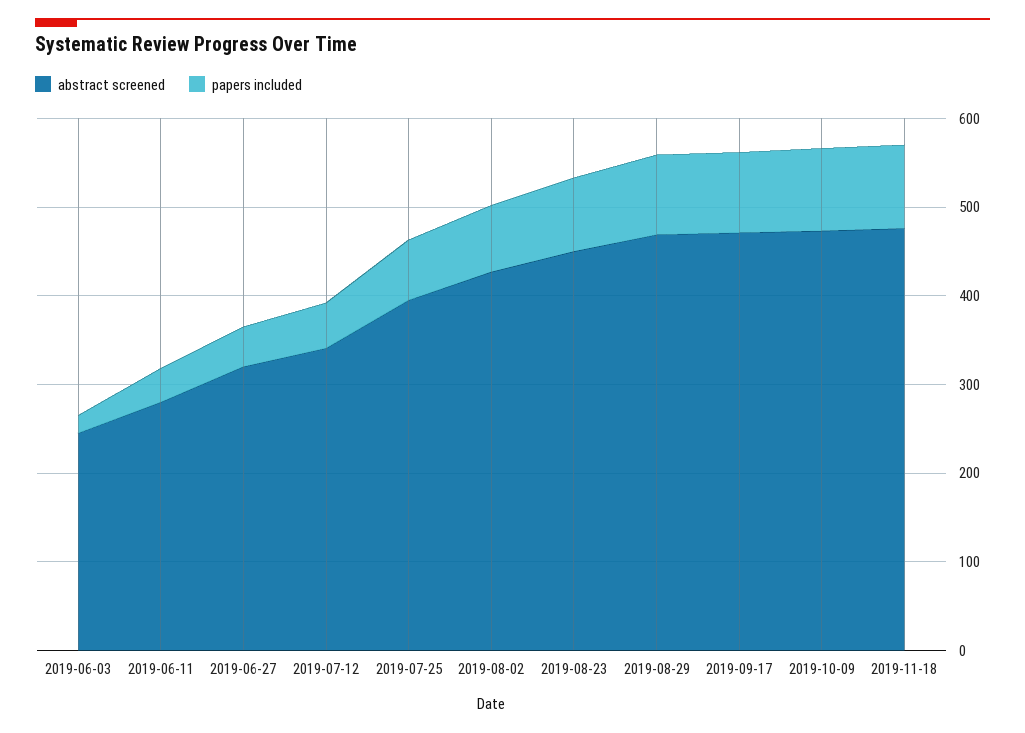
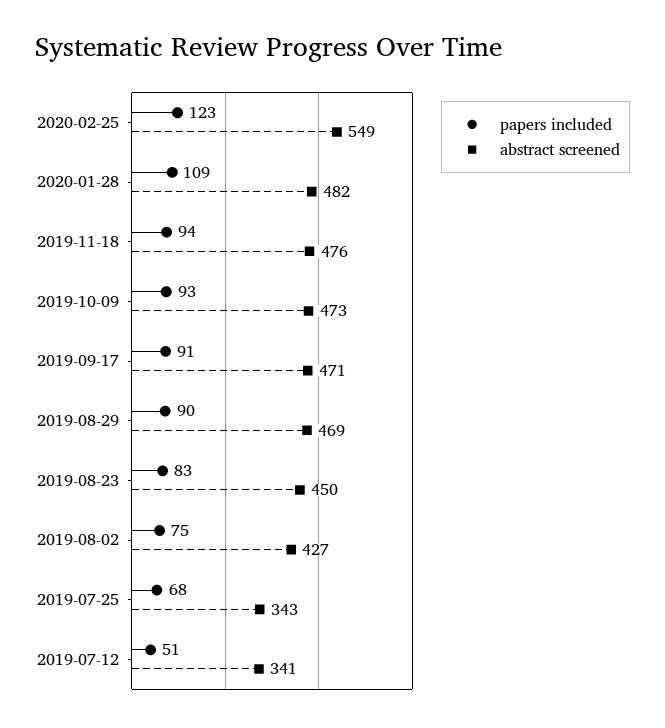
abstract screened, 2019-06-03: 240 -> none
papers included, 2019-06-03: 20 -> none
abstract screened, 2019-06-11: 280 -> none
papers included, 2019-06-11: 40 -> none
abstract screened, 2019-06-27: 320 -> none
papers included, 2019-06-27: 40 -> none
abstract screened, 2019-07-25: 400 -> 343
papers included, 2020-02-25: none -> 123
abstract screened, 2020-02-25: none -> 549
papers included, 2020-01-28: none -> 109
abstract screened, 2020-01-28: none -> 482

